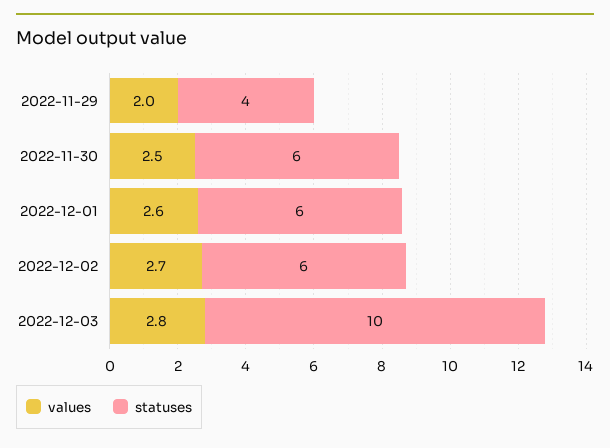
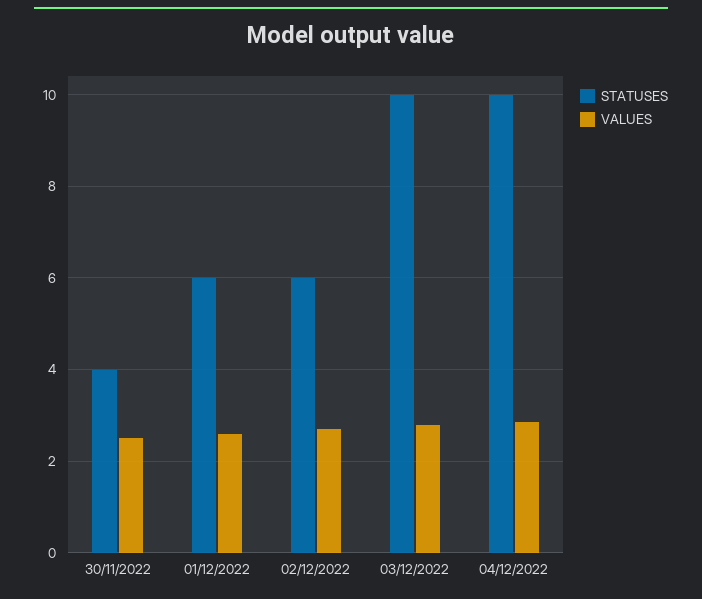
values, 2022-11-29: 2 -> none
statuses, 2022-11-29: 4 -> none
statuses, 2022-11-30: 6 -> 4
statuses, 04/12/2022: none -> 10
values, 04/12/2022: none -> 2.8

